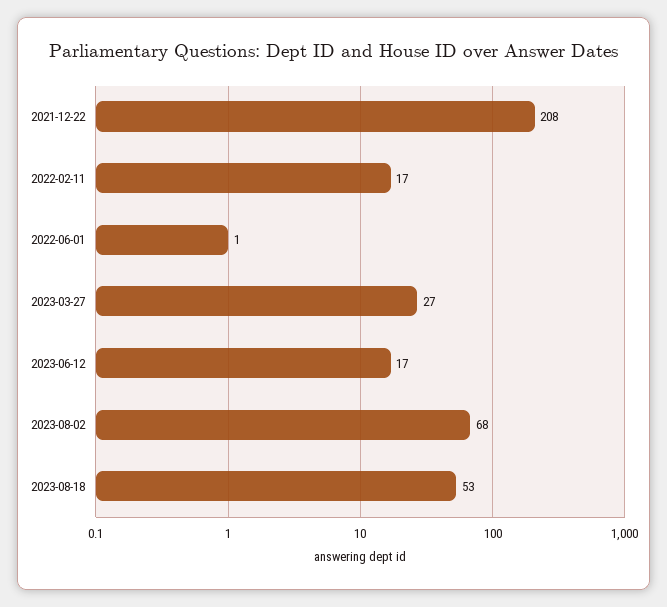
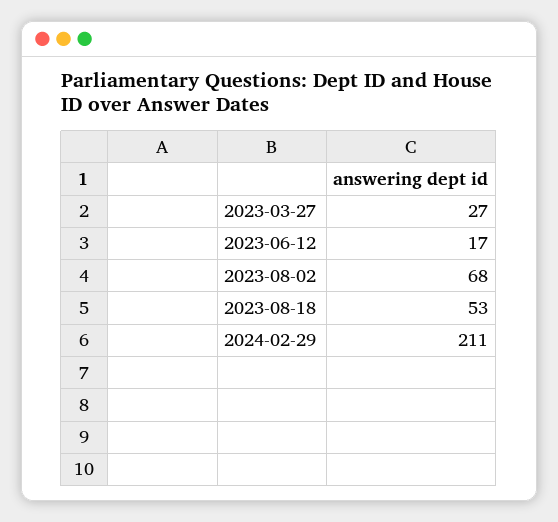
2021-12-22: 208 -> none
2022-02-11: 17 -> none
2022-06-01: 1 -> none
2024-02-29: none -> 211

